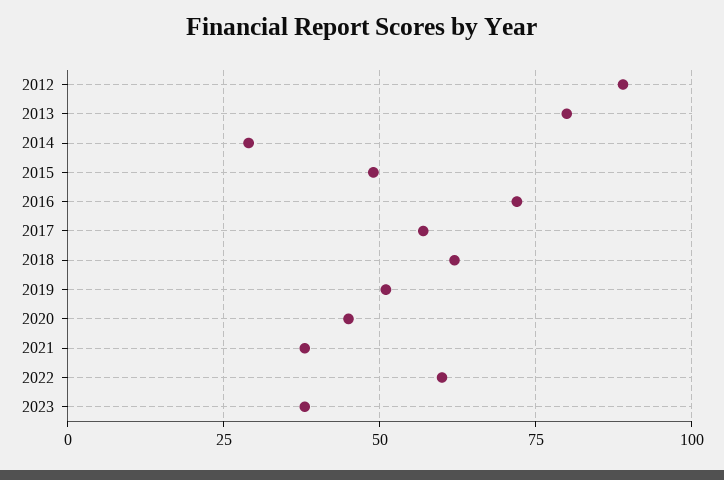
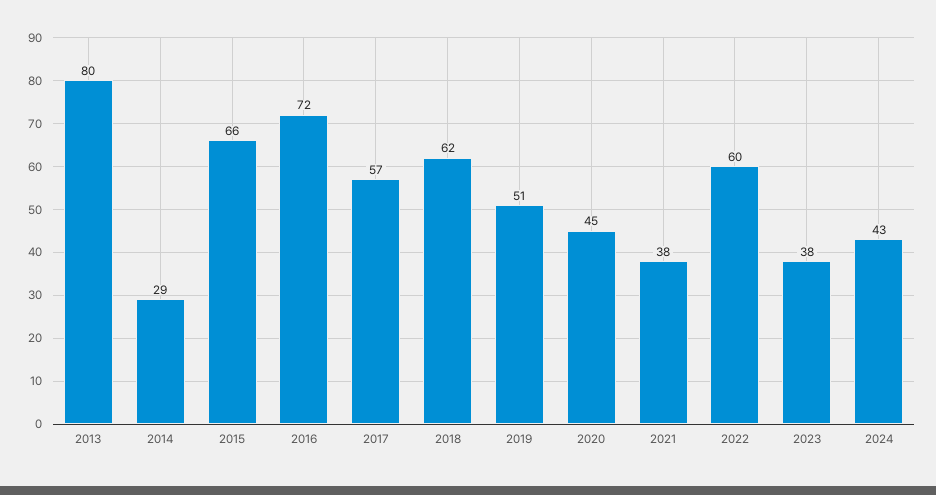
2012: 90 -> none
2015: 50 -> 66
2024: none -> 43

